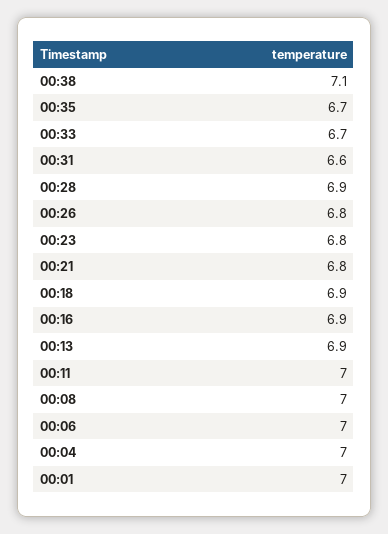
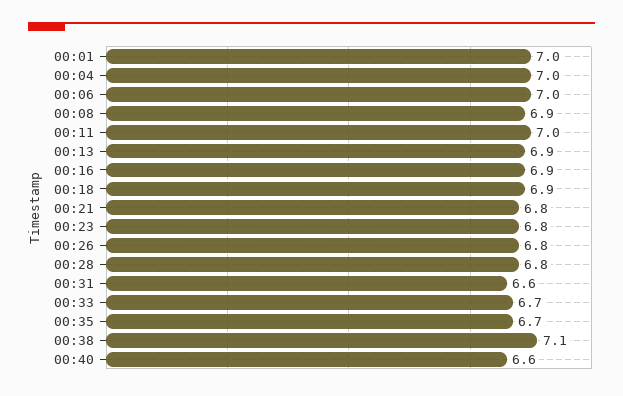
00:28: 6.9 -> 6.8
00:08: 7 -> 6.9
00:40: none -> 6.6

